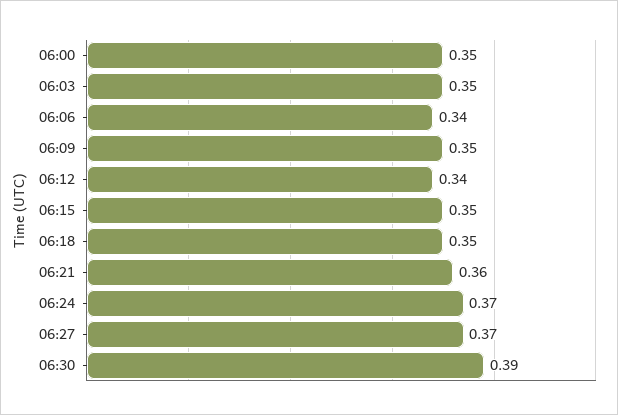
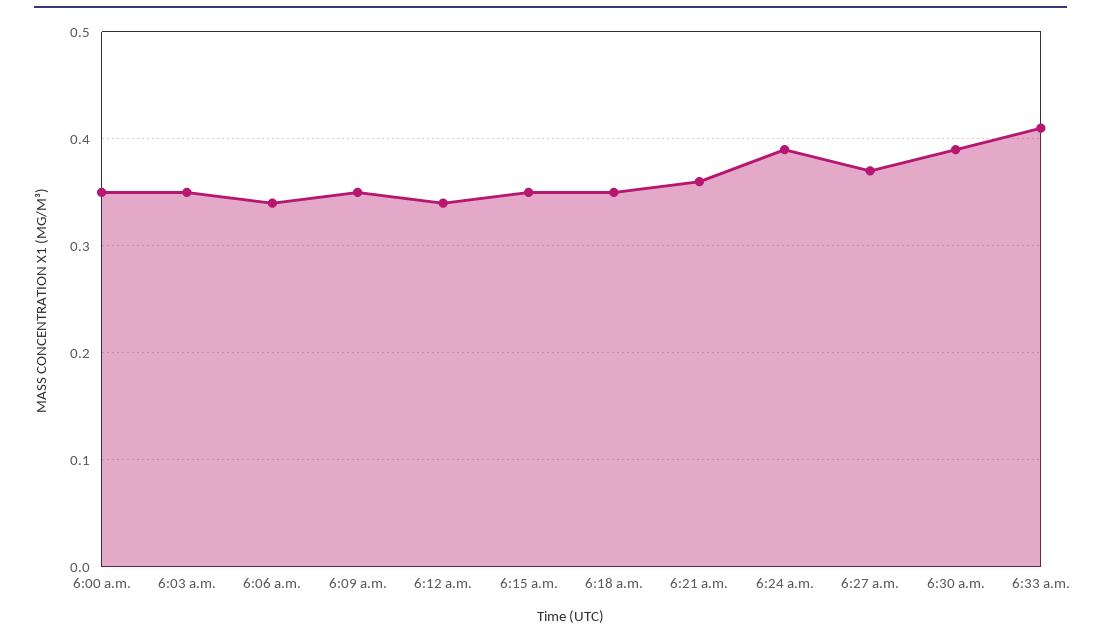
06:24: 0.37 -> 0.39
6:33 a.m.: none -> 0.41

